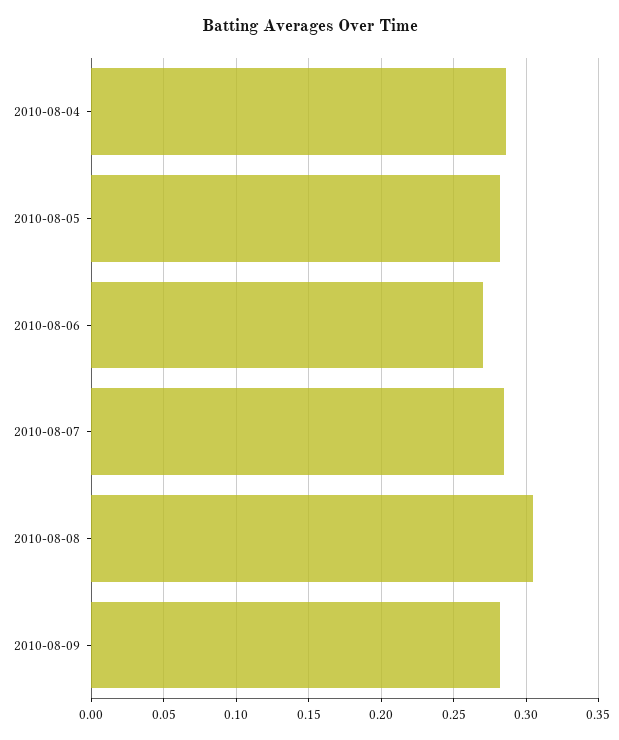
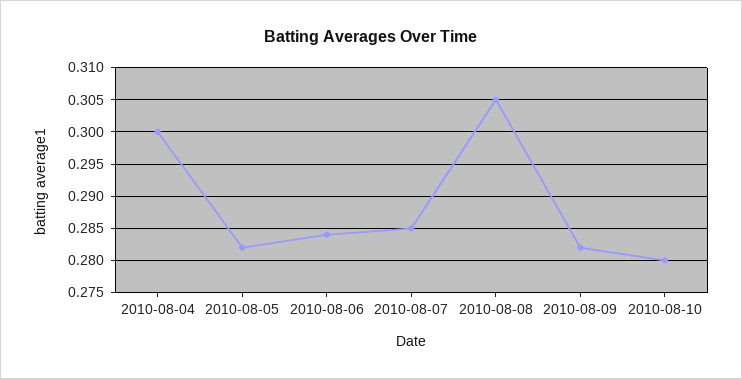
2010-08-04: 0.285 -> 0.3
2010-08-06: 0.27 -> 0.284
2010-08-10: none -> 0.28

